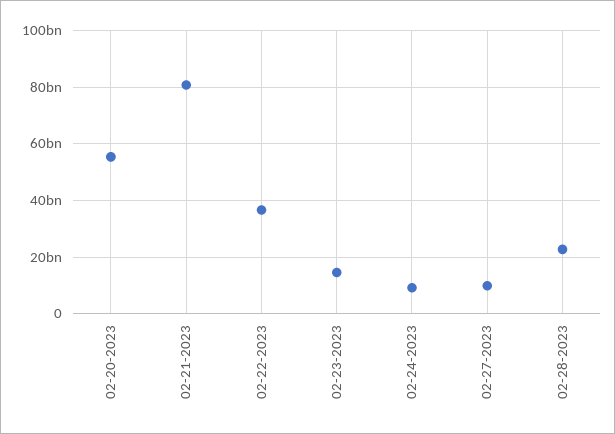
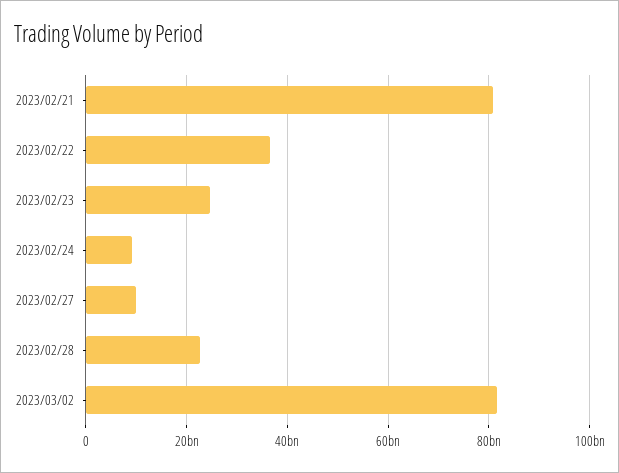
02-20-2023: 55000000000 -> none
02-23-2023: 15000000000 -> 24000000000
2023/03/02: none -> 82000000000

